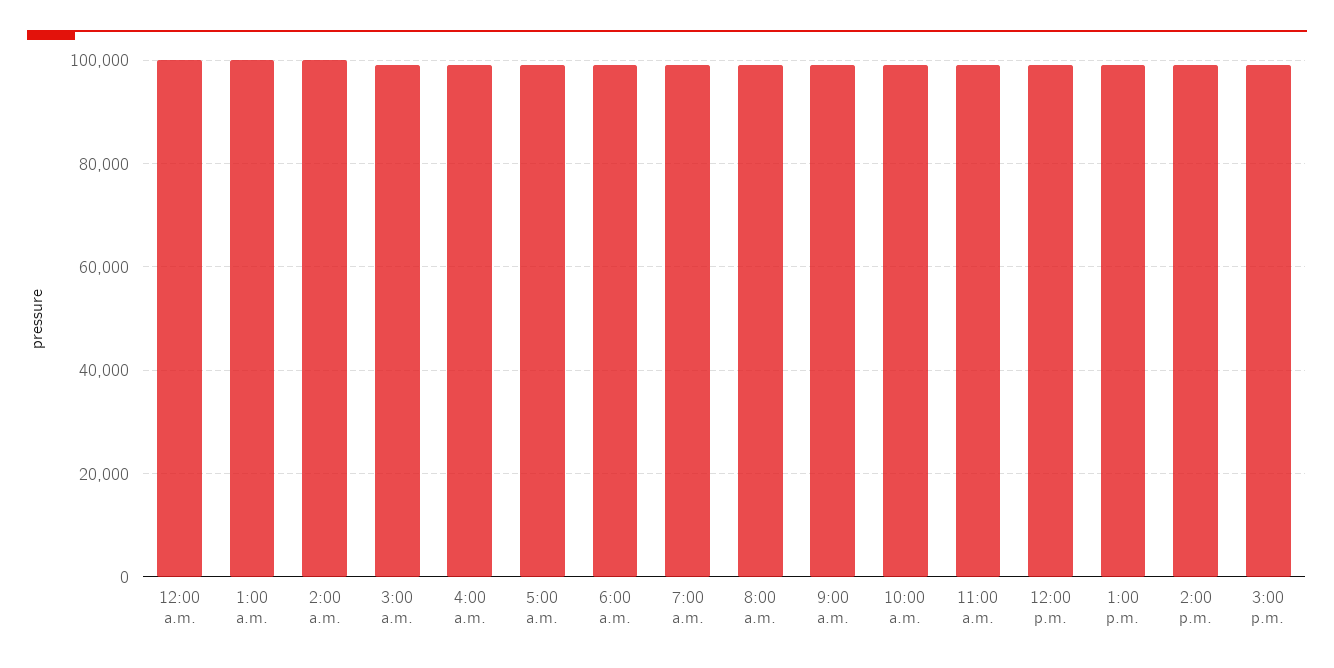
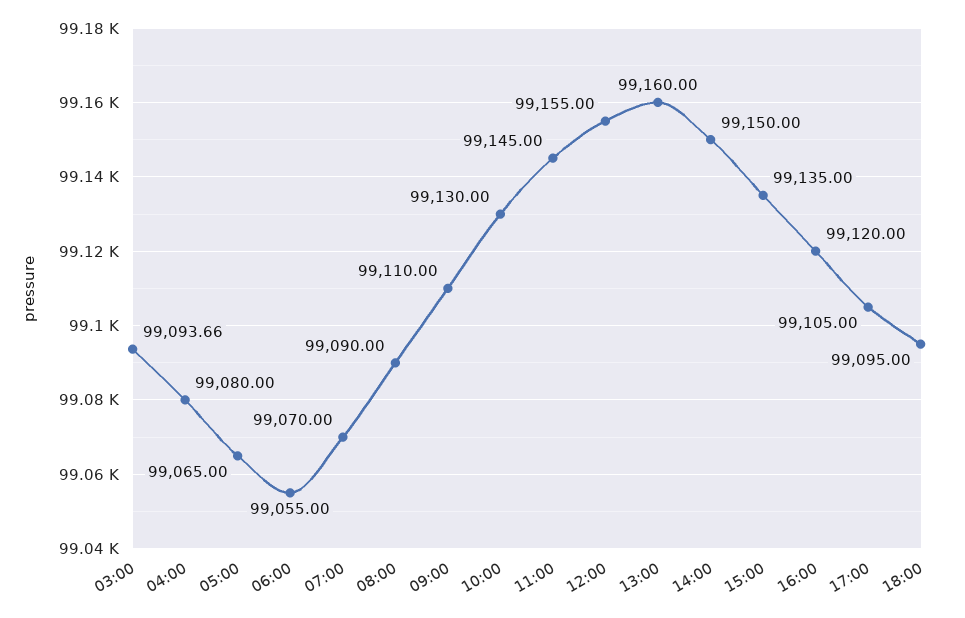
12:00 a.m.: 100000 -> none
1:00 a.m.: 100000 -> none
2:00 a.m.: 100000 -> none
16:00: none -> 99120
17:00: none -> 99105
18:00: none -> 99095

